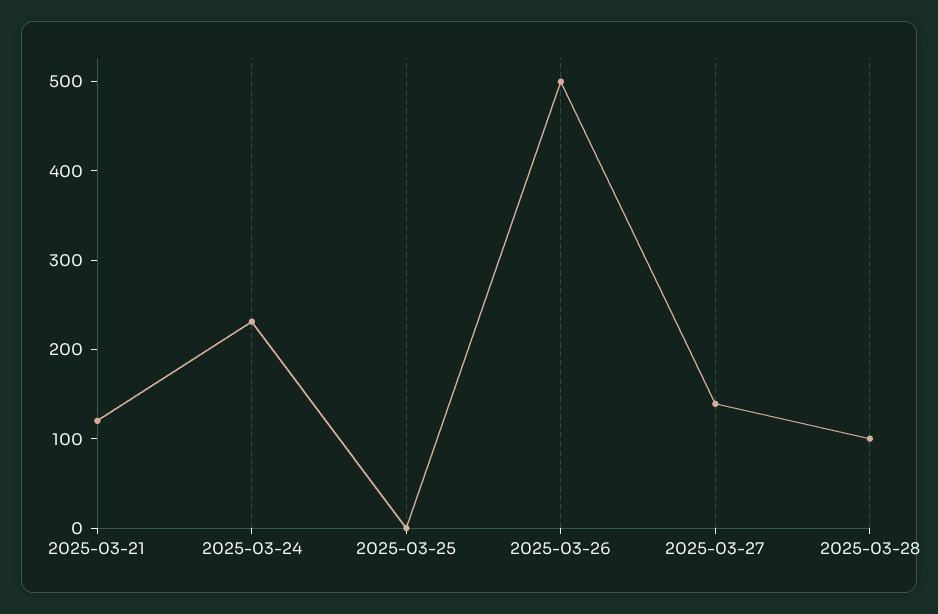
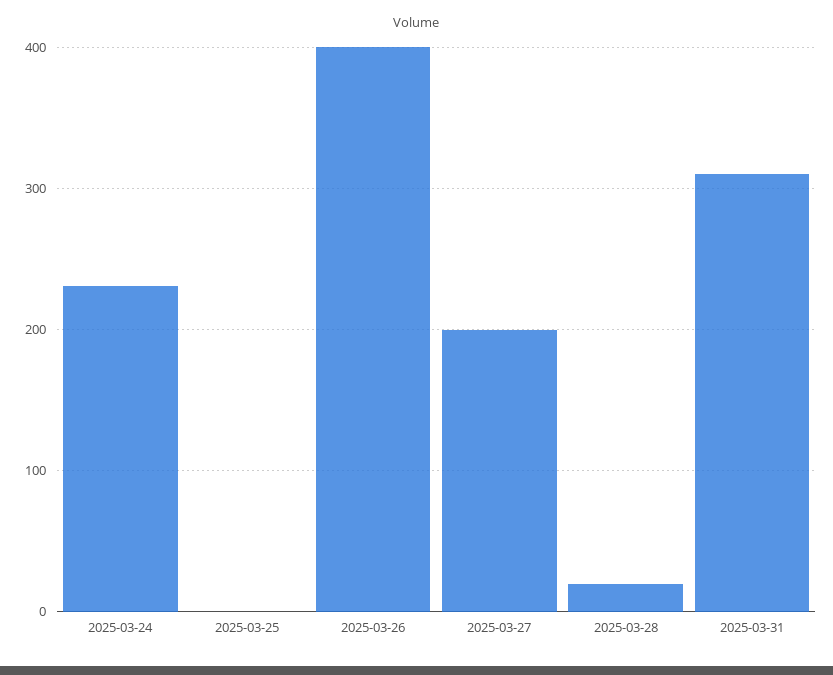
2025-03-21: 120 -> none
2025-03-26: 500 -> 400
2025-03-27: 140 -> 200
2025-03-28: 100 -> 20
2025-03-31: none -> 310

